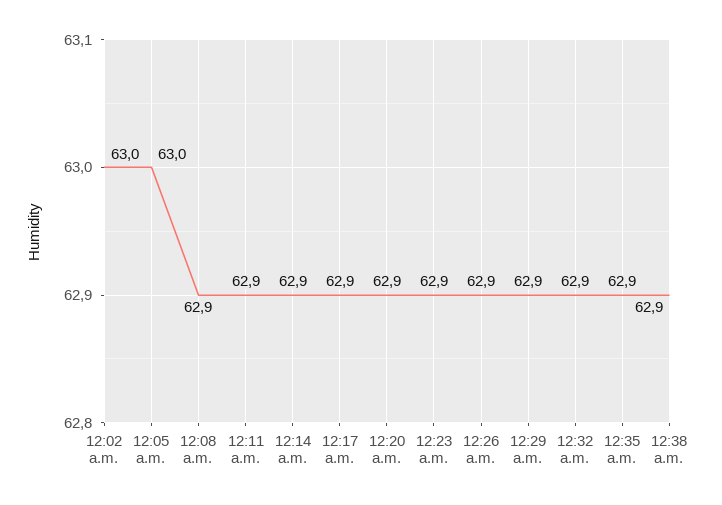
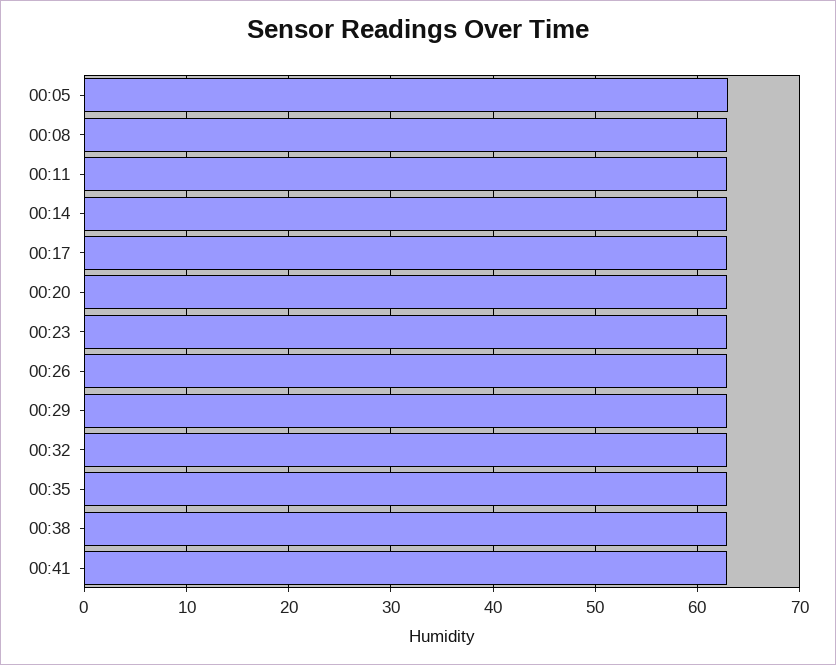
12:02 a.m.: 63 -> none
00:41: none -> 63

